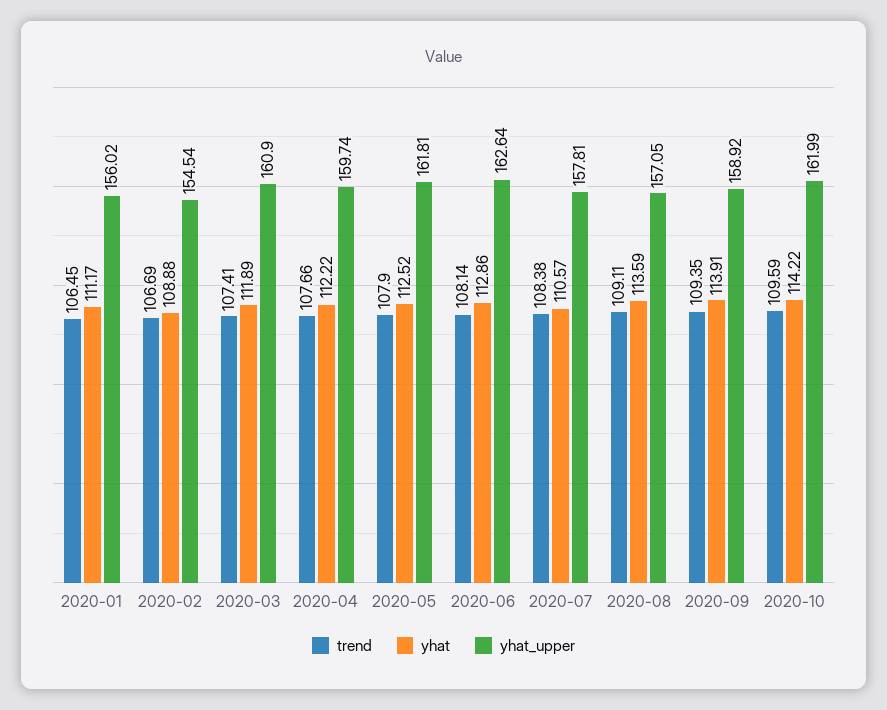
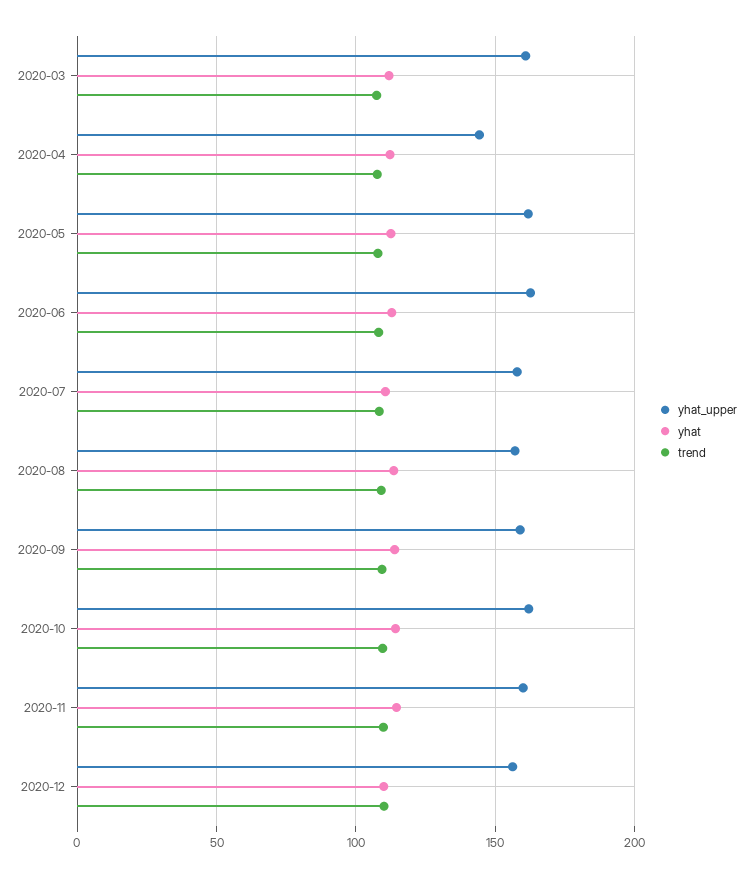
trend, 2020-01: 106.45 -> none
yhat, 2020-01: 111.17 -> none
yhat_upper, 2020-01: 156.02 -> none
trend, 2020-02: 106.69 -> none
yhat, 2020-02: 108.88 -> none
yhat_upper, 2020-02: 154.54 -> none
yhat_upper, 2020-04: 159.74 -> 145
yhat_upper, 2020-11: none -> 160
yhat, 2020-11: none -> 115
trend, 2020-11: none -> 110
yhat_upper, 2020-12: none -> 155
yhat, 2020-12: none -> 110
trend, 2020-12: none -> 110

